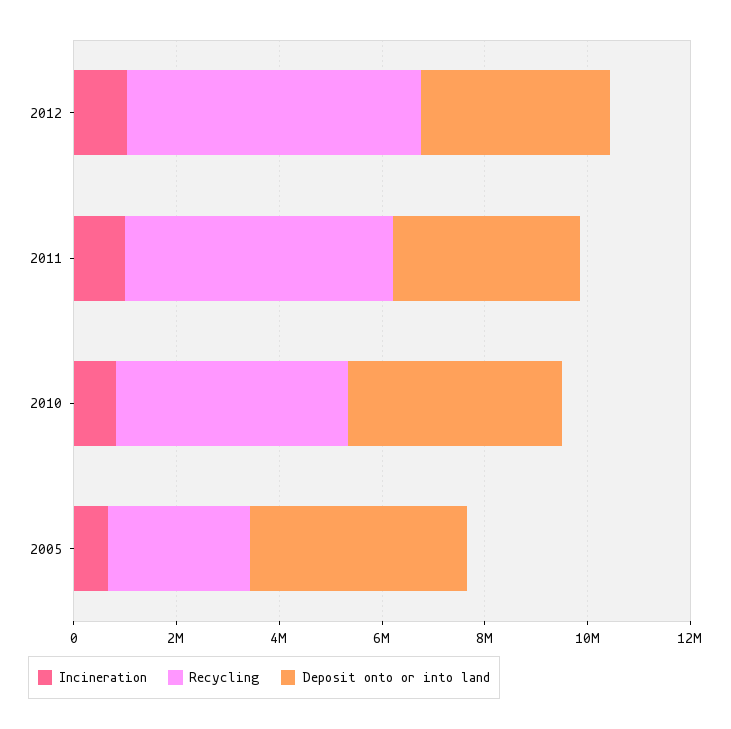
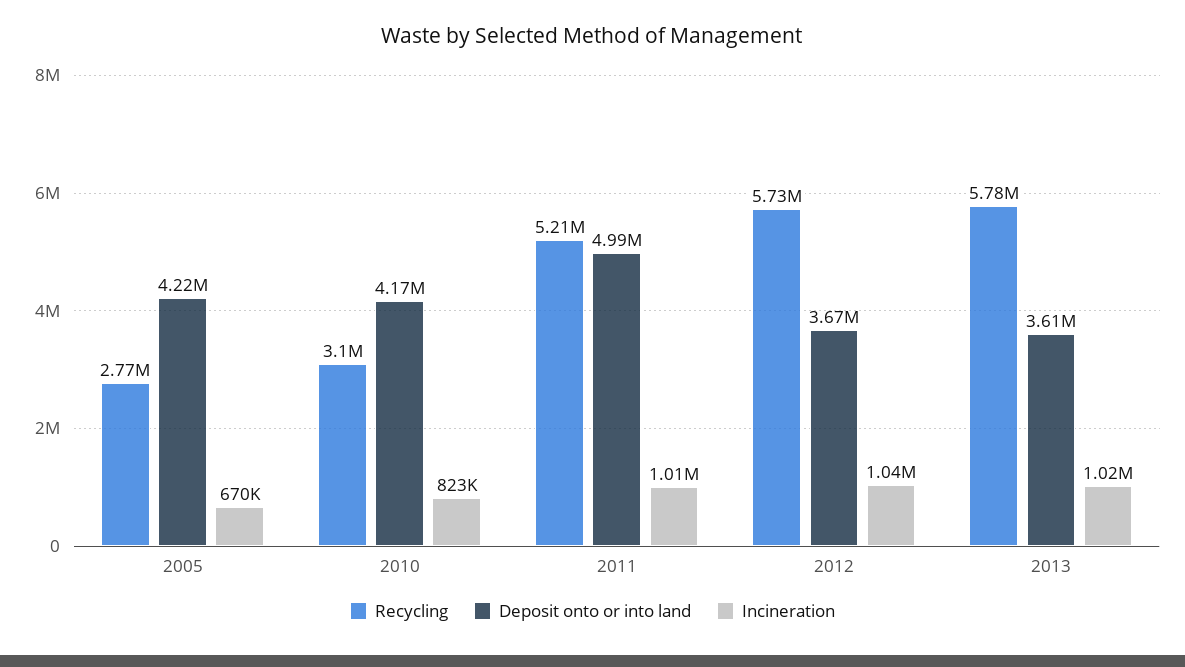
Deposit onto or into land, 2011: 3500000 -> 4990000
Recycling, 2010: 4500000 -> 3100000
Recycling, 2013: none -> 5780000
Deposit onto or into land, 2013: none -> 3610000
Incineration, 2013: none -> 1020000

